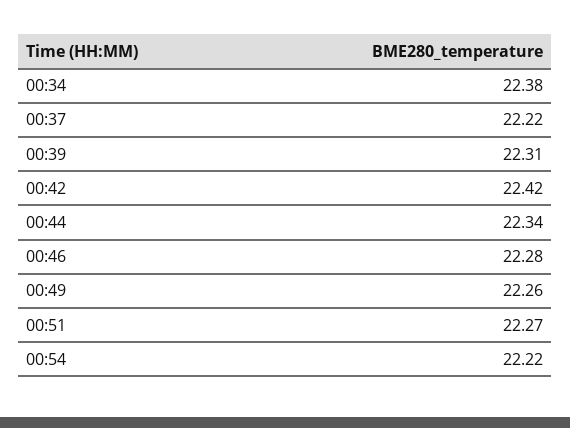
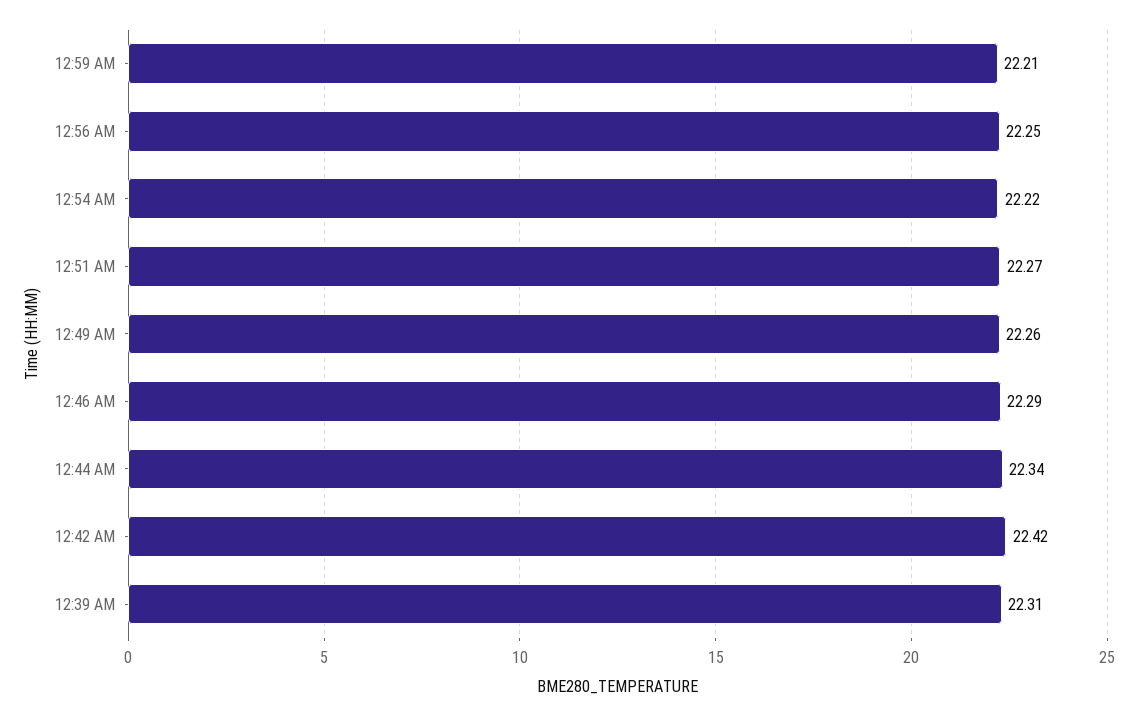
00:34: 22.38 -> none
00:37: 22.22 -> none
00:46: 22.28 -> 22.29
12:59 AM: none -> 22.21
12:56 AM: none -> 22.25

